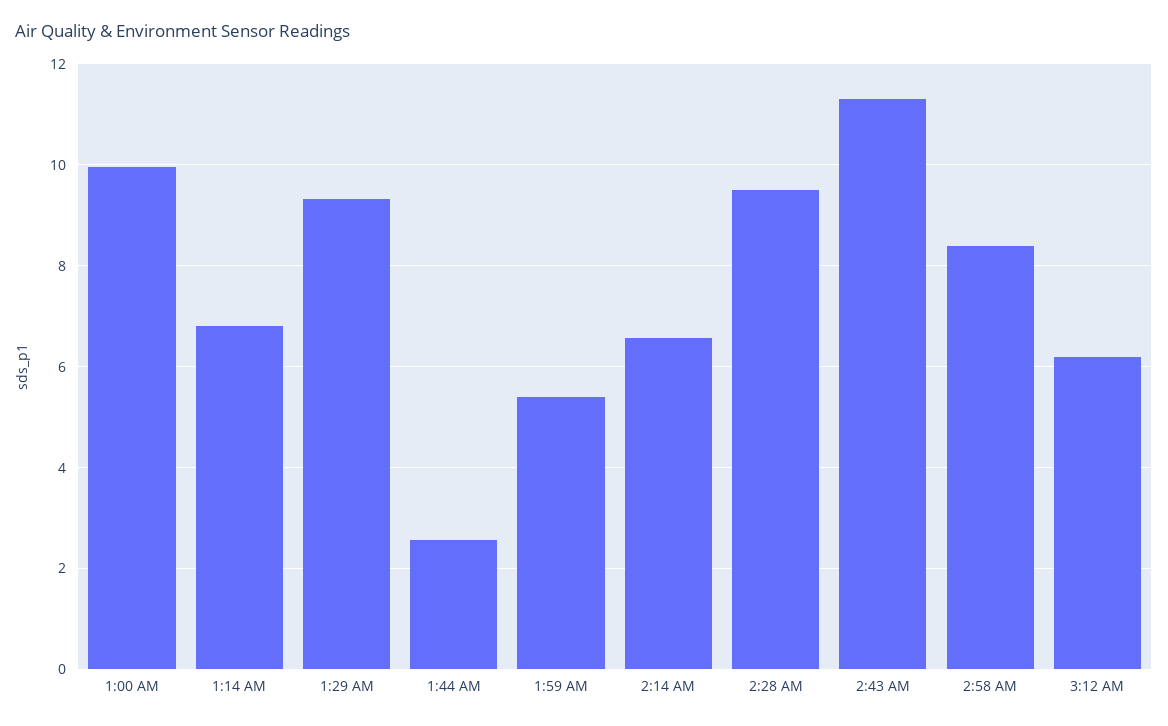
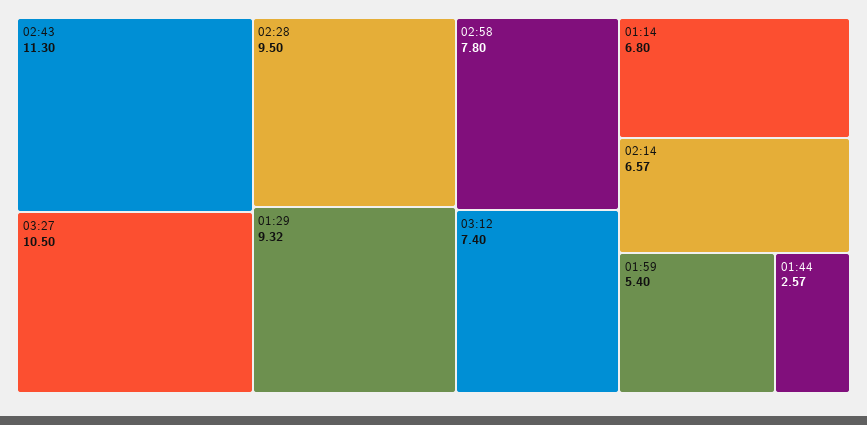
1:00 AM: 10 -> none
2:58 AM: 8.4 -> 7.8
3:12 AM: 6.2 -> 7.4
03:27: none -> 10.5

